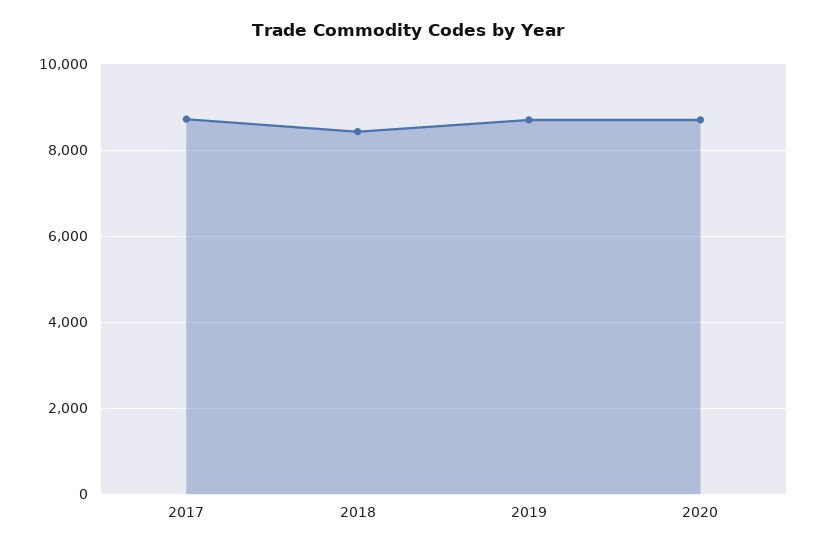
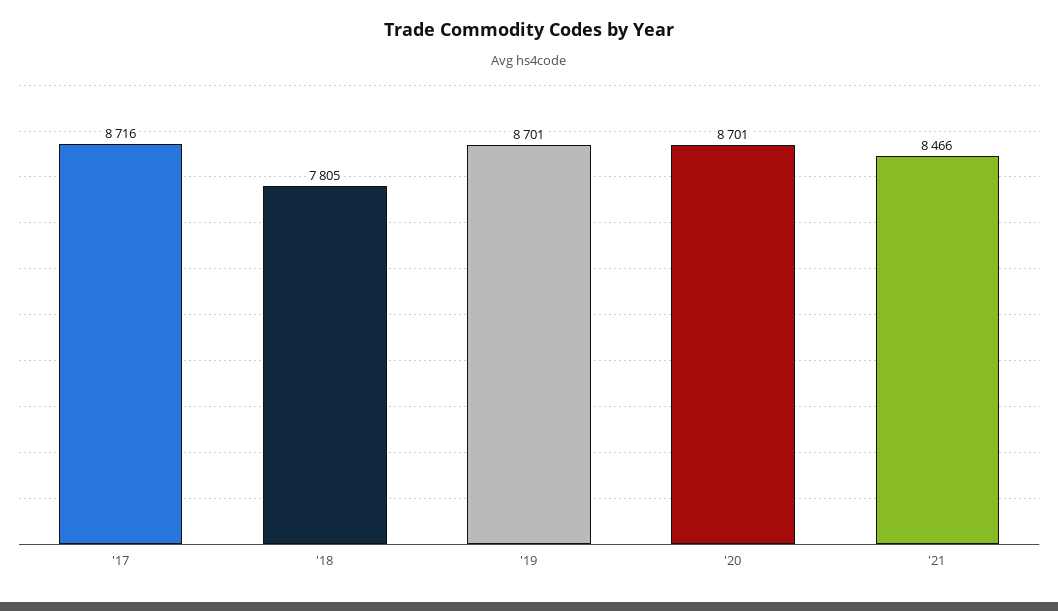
2018: 8400 -> 7805
'21: none -> 8466

